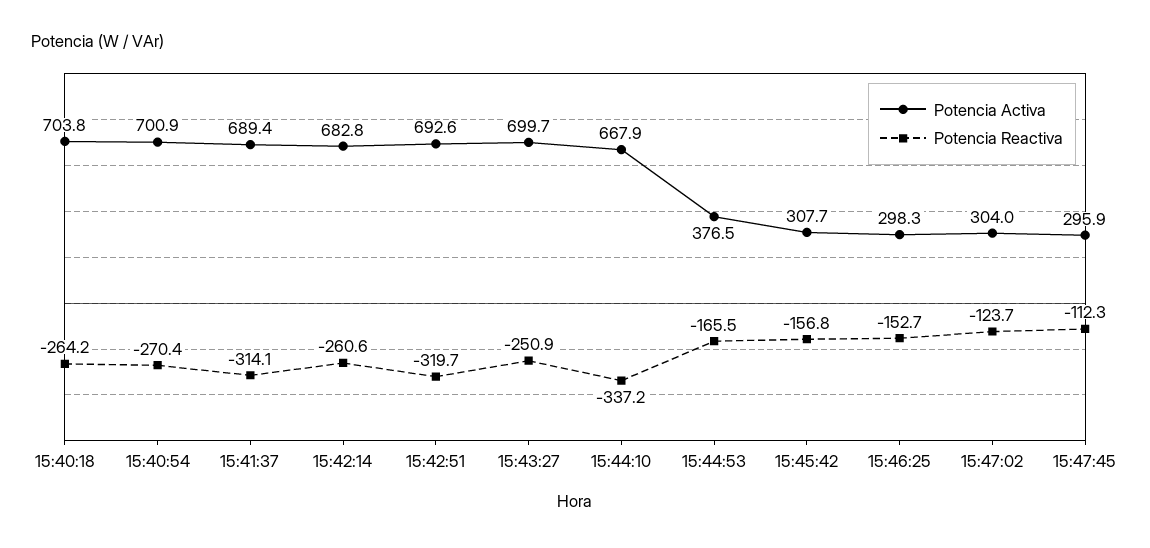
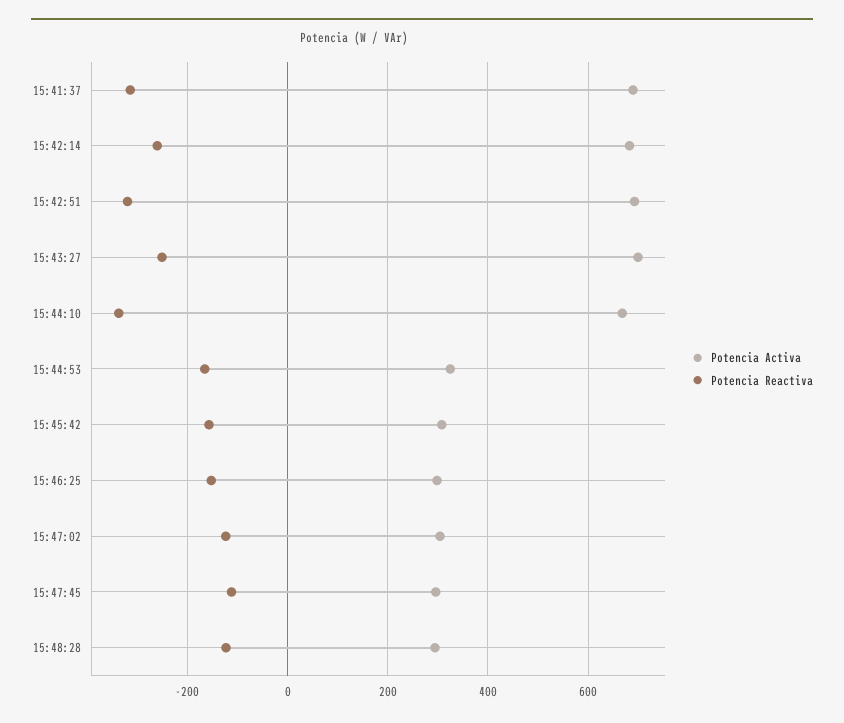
Potencia Activa, 15:40:18: 703.8 -> none
Potencia Reactiva, 15:40:18: -264.2 -> none
Potencia Activa, 15:40:54: 700.9 -> none
Potencia Reactiva, 15:40:54: -270.4 -> none
Potencia Activa, 15:44:53: 376.5 -> 320
Potencia Activa, 15:48:28: none -> 300
Potencia Reactiva, 15:48:28: none -> -120

